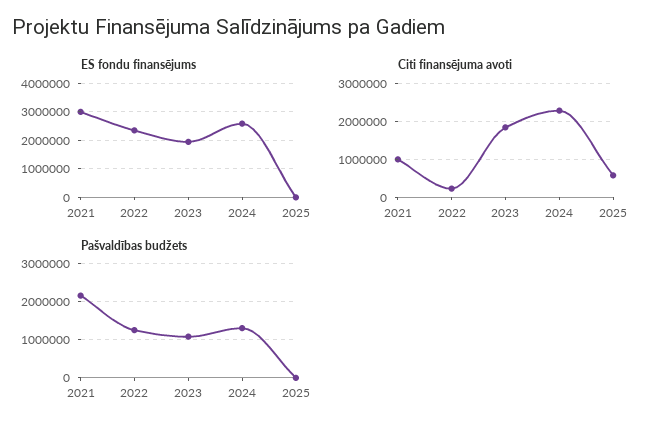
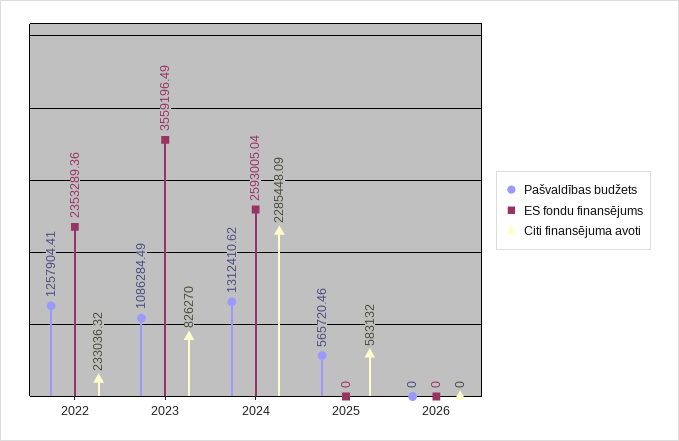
ES fondu finansējums, 2021: 3000000 -> none
ES fondu finansējums, 2023: 2000000 -> 3559196.49
Citi finansējuma avoti, 2021: 1000000 -> none
Citi finansējuma avoti, 2023: 1800000 -> 826270
Pašvaldības budžets, 2021: 2200000 -> none
Pašvaldības budžets, 2025: 0 -> 565720.46
Pašvaldības budžets, 2026: none -> 0
ES fondu finansējums, 2026: none -> 0
Citi finansējuma avoti, 2026: none -> 0

